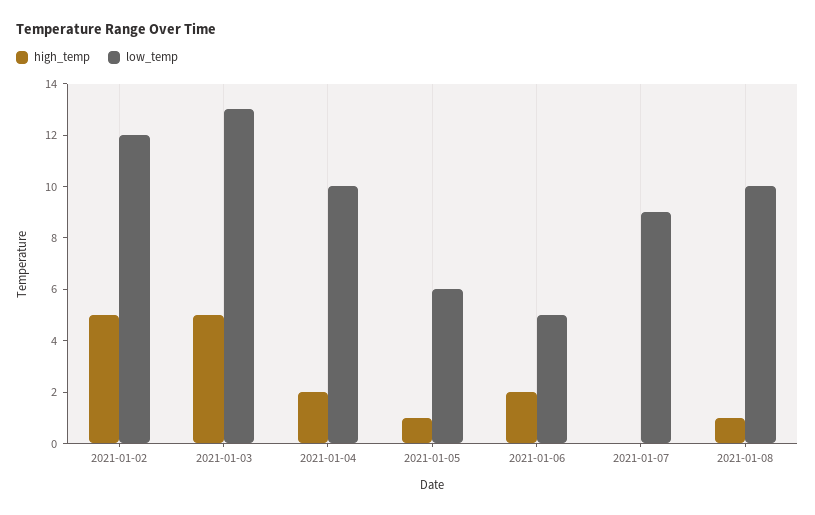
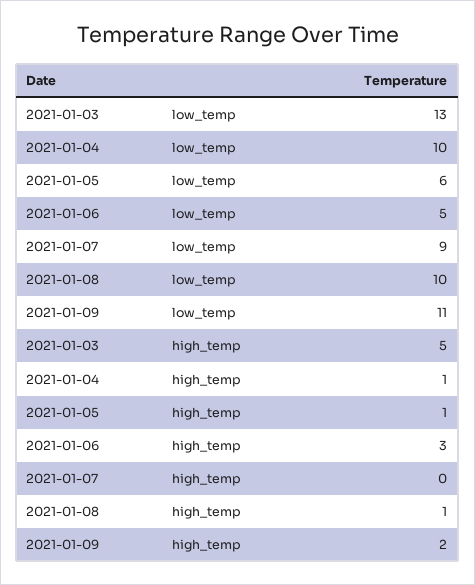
high_temp, 2021-01-02: 5 -> none
low_temp, 2021-01-02: 12 -> none
high_temp, 2021-01-04: 2 -> 1
high_temp, 2021-01-06: 2 -> 3
low_temp, 2021-01-09: none -> 11
high_temp, 2021-01-09: none -> 2

